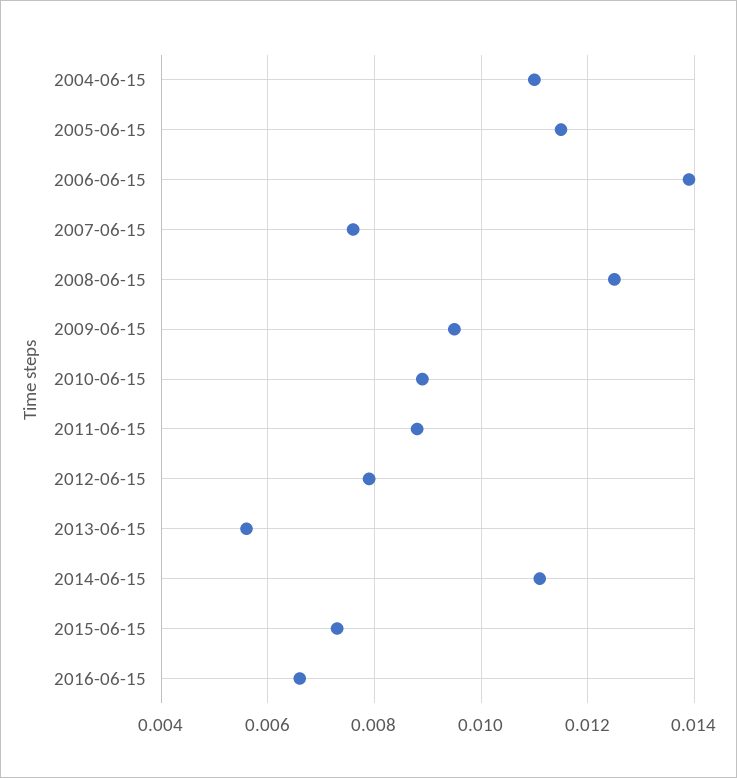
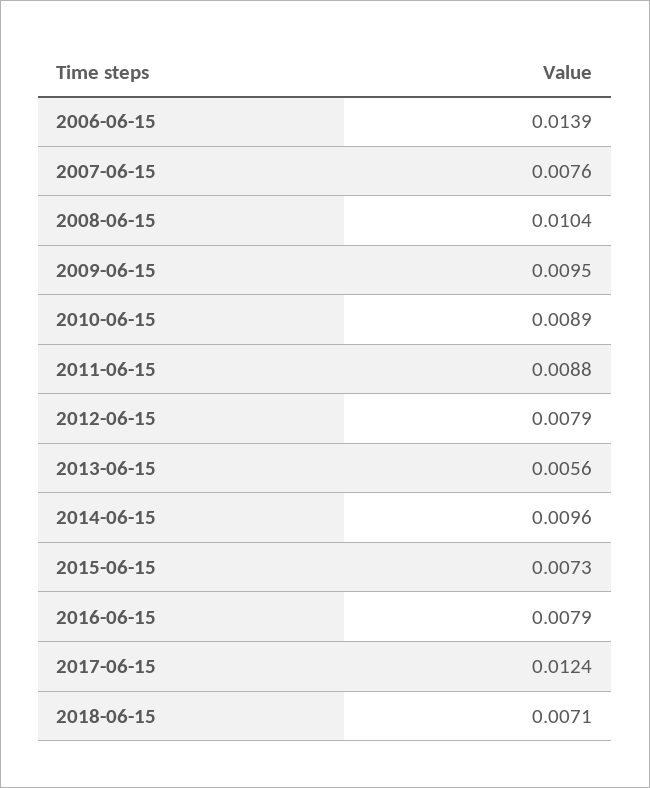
2004-06-15: 0.011 -> none
2005-06-15: 0.0115 -> none
2008-06-15: 0.0125 -> 0.0104
2014-06-15: 0.011 -> 0.0096
2016-06-15: 0.0065 -> 0.0079
2017-06-15: none -> 0.0124
2018-06-15: none -> 0.0071

